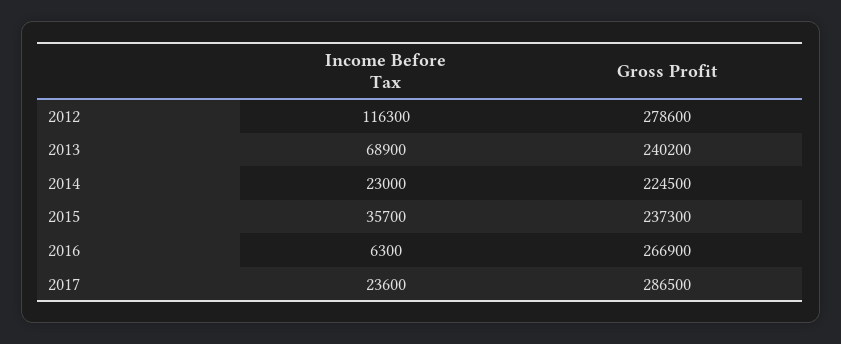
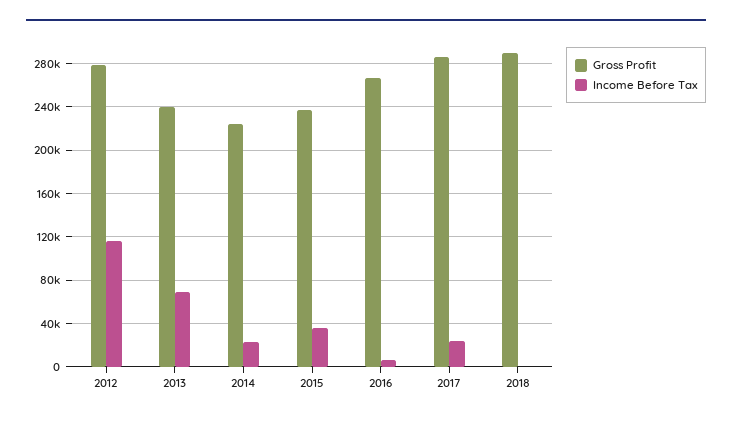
Gross Profit, 2018: none -> 290000
Income Before Tax, 2018: none -> 0

